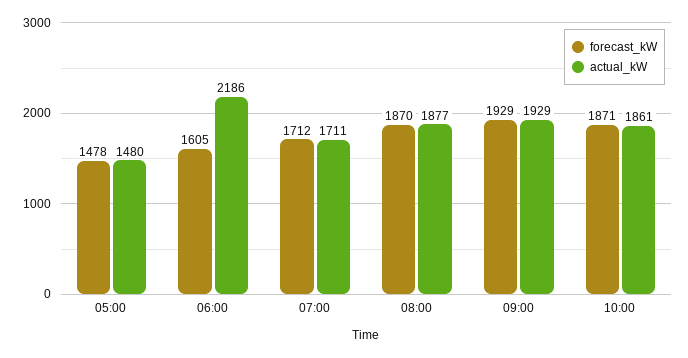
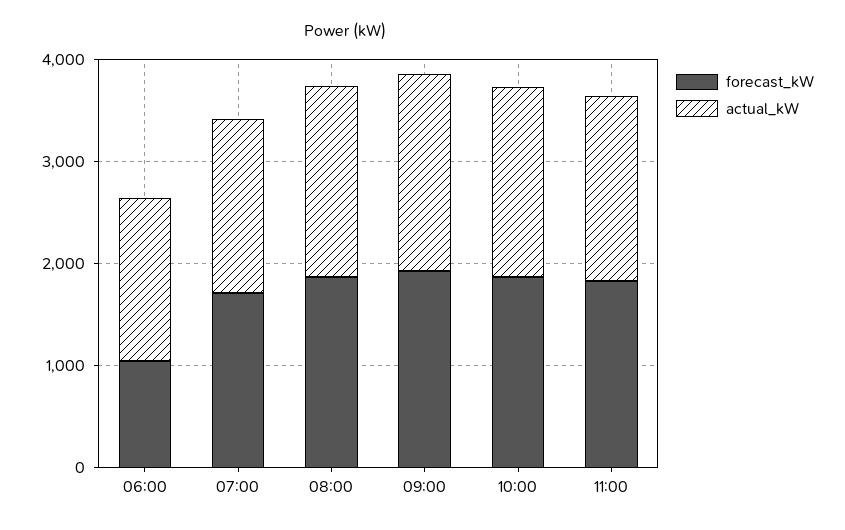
forecast_kW, 05:00: 1478 -> none
actual_kW, 05:00: 1480 -> none
forecast_kW, 06:00: 1605 -> 1000
actual_kW, 06:00: 2186 -> 1600
forecast_kW, 11:00: none -> 1800
actual_kW, 11:00: none -> 1800

